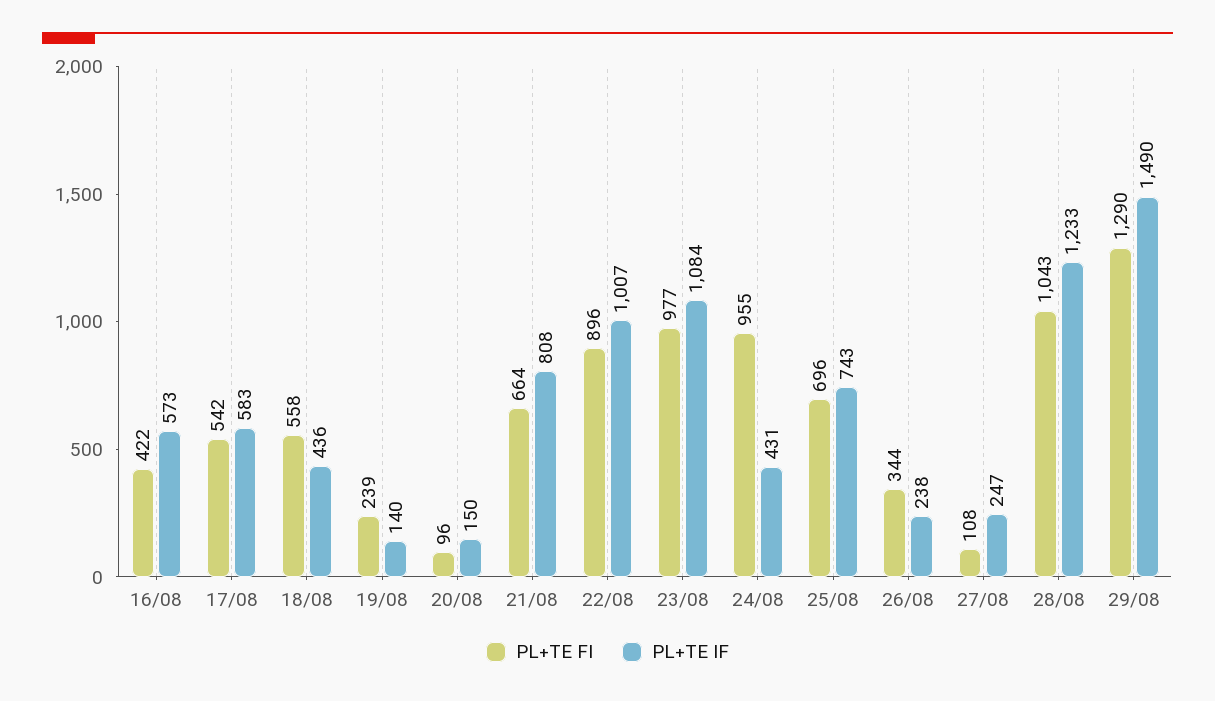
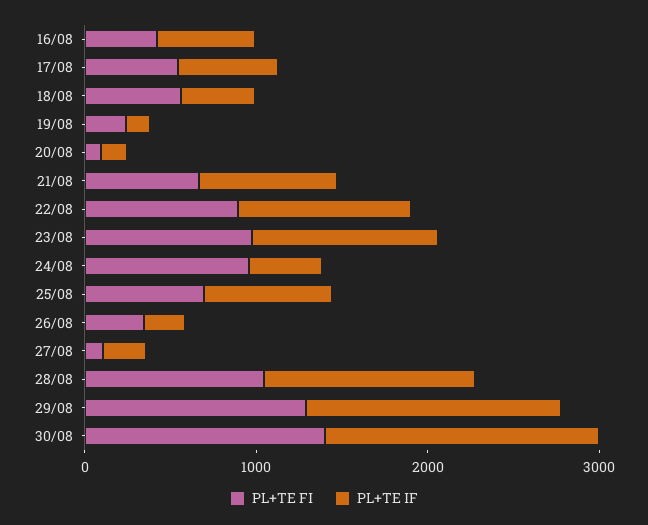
PL+TE FI, 30/08: none -> 1400
PL+TE IF, 30/08: none -> 1600

